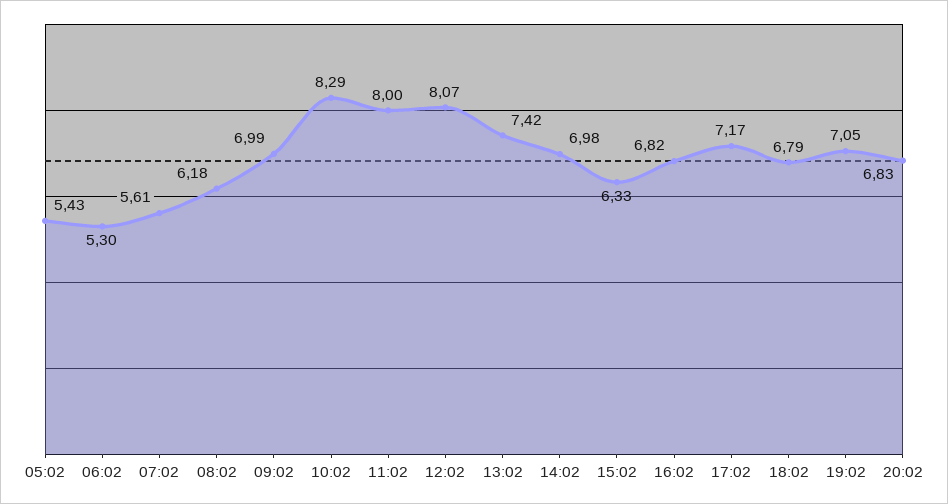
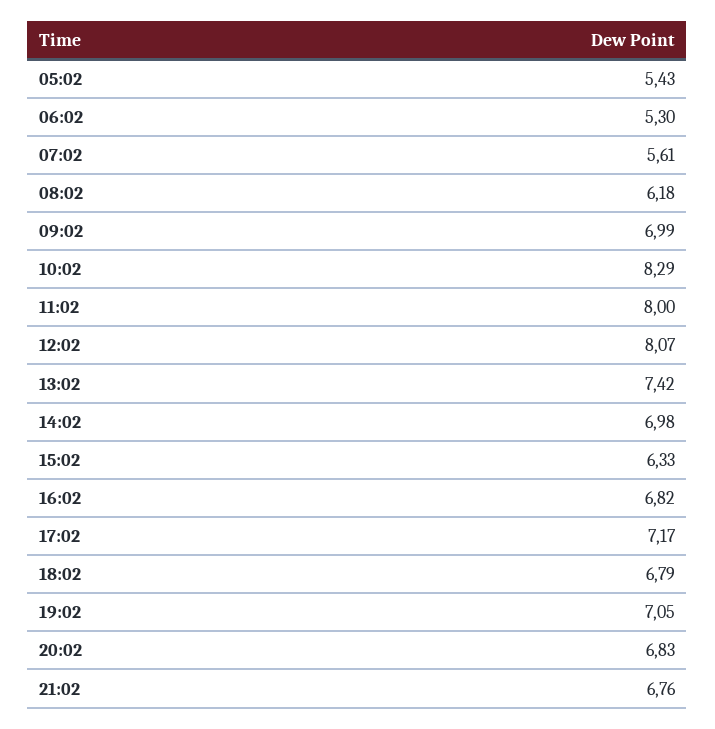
21:02: none -> 6.76

